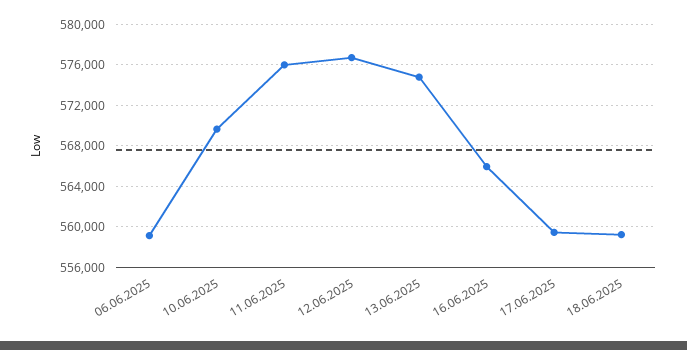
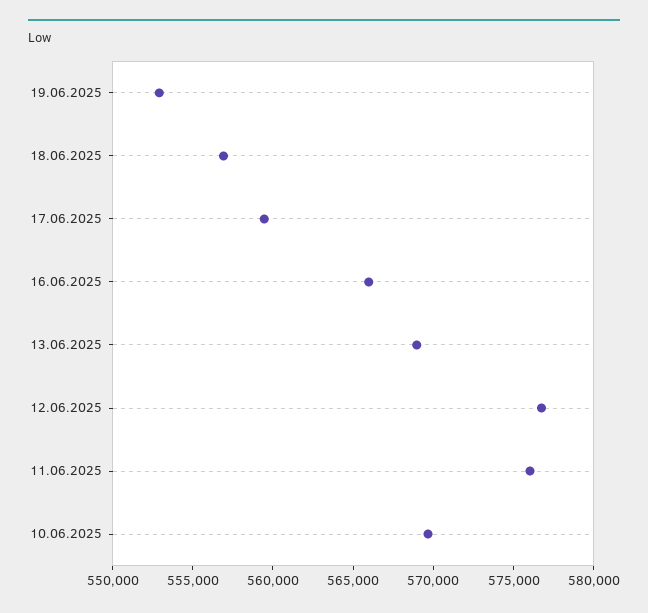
06.06.2025: 559000 -> none
13.06.2025: 575000 -> 569000
18.06.2025: 559000 -> 557000
19.06.2025: none -> 553000

